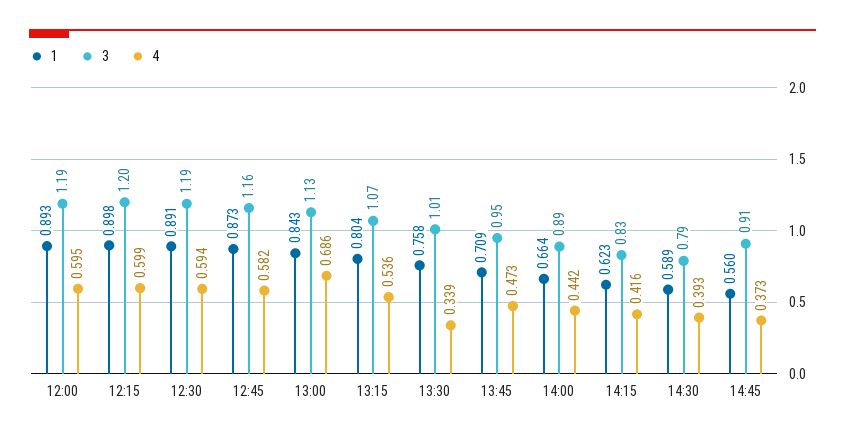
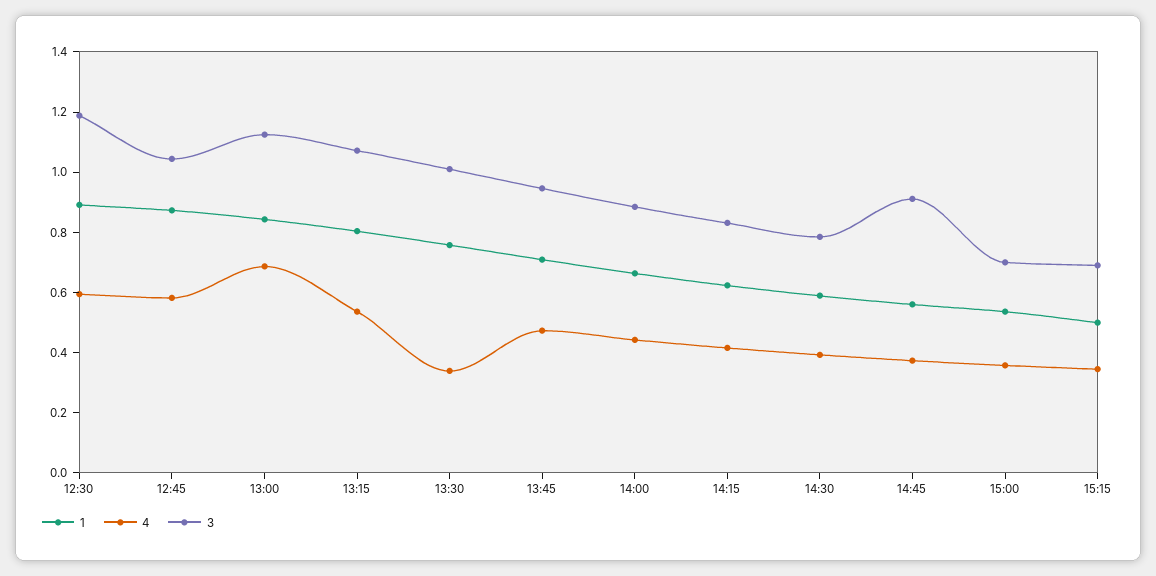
1, 12:00: 0.893 -> none
3, 12:00: 1.19 -> none
4, 12:00: 0.595 -> none
1, 12:15: 0.898 -> none
3, 12:15: 1.2 -> none
4, 12:15: 0.599 -> none
3, 12:45: 1.16 -> 1.05
1, 15:00: none -> 0.55
4, 15:00: none -> 0.35
3, 15:00: none -> 0.7
1, 15:15: none -> 0.5
4, 15:15: none -> 0.35
3, 15:15: none -> 0.7

